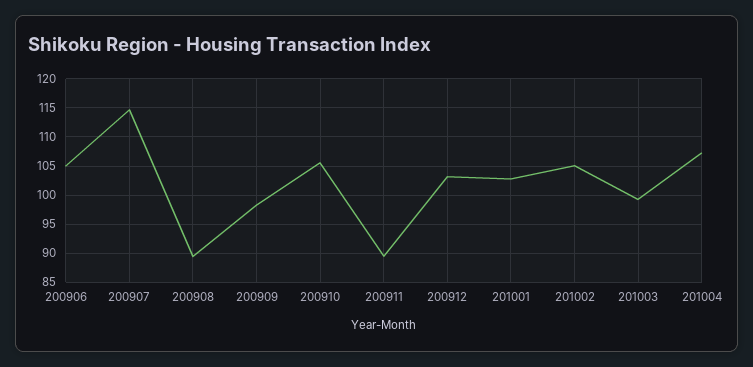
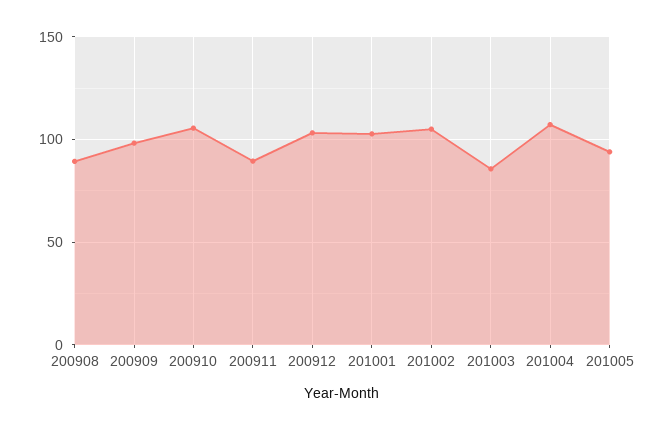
200906: 105 -> none
200907: 115 -> none
201003: 100 -> 85
201005: none -> 95

